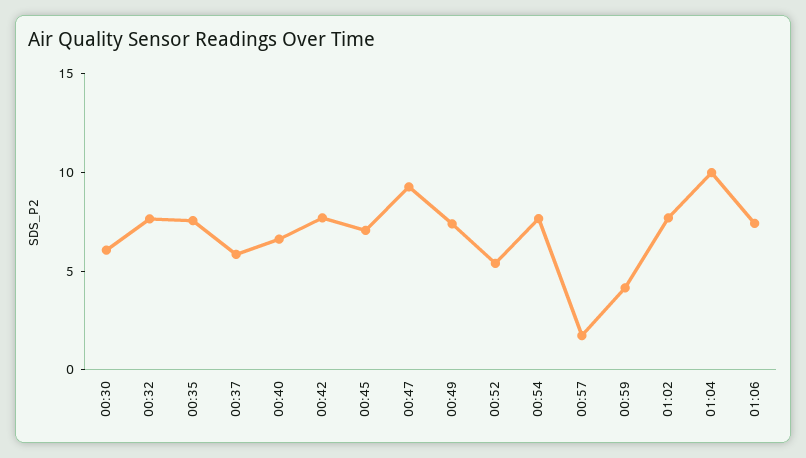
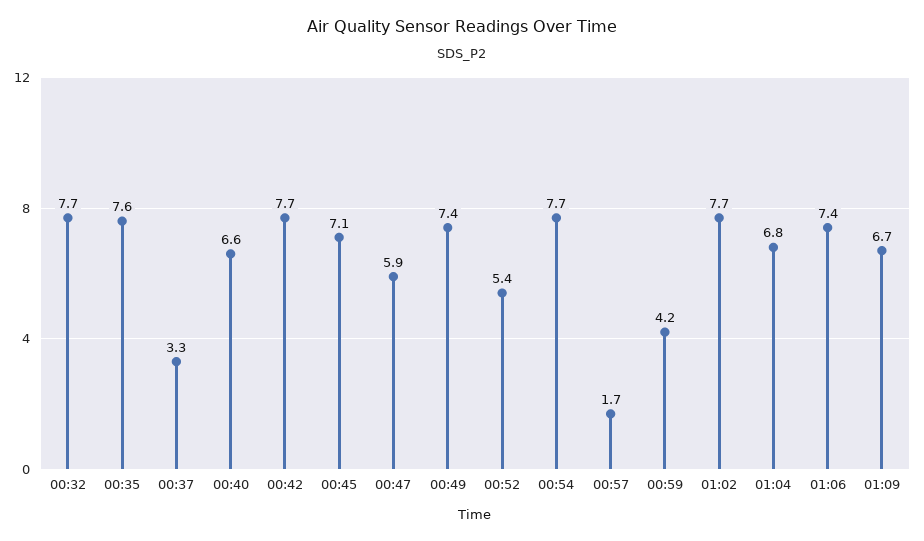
00:30: 6 -> none
00:37: 6 -> 3.3
00:47: 9 -> 5.9
01:04: 10 -> 6.8
01:09: none -> 6.7

